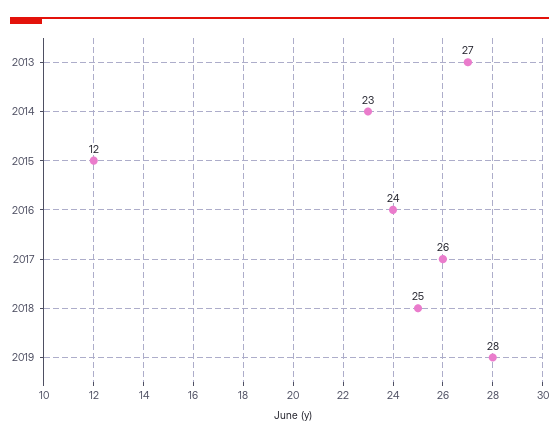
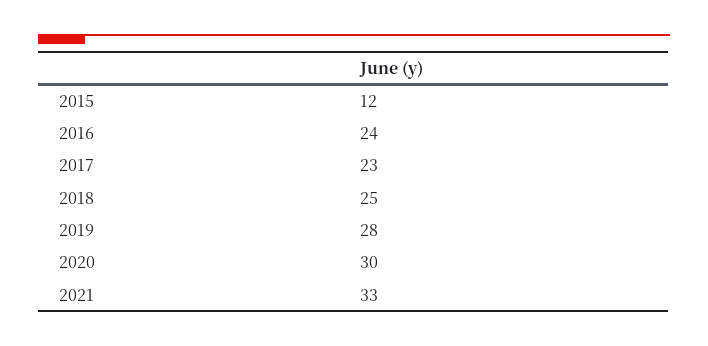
2013: 27 -> none
2014: 23 -> none
2017: 26 -> 23
2020: none -> 30
2021: none -> 33

